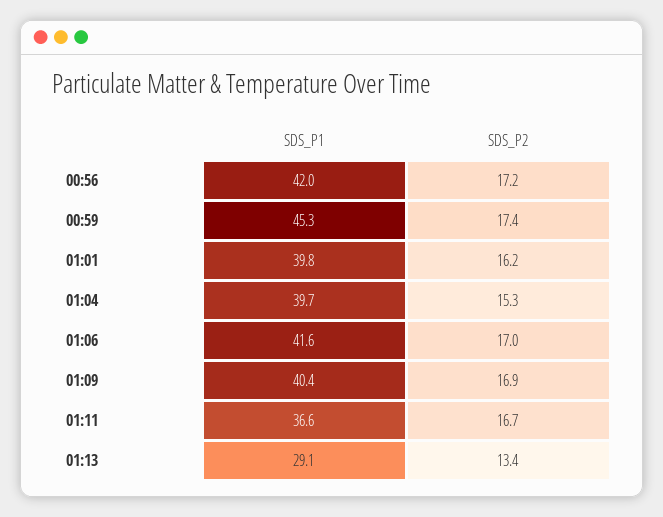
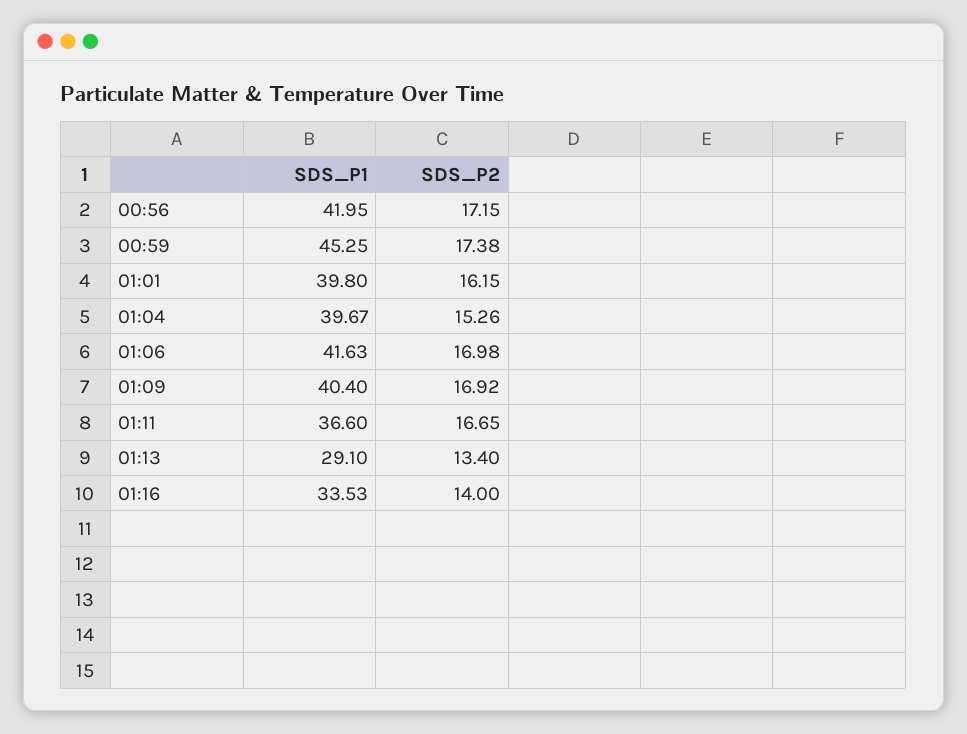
SDS_P1, 01:16: none -> 33.53
SDS_P2, 01:16: none -> 14

